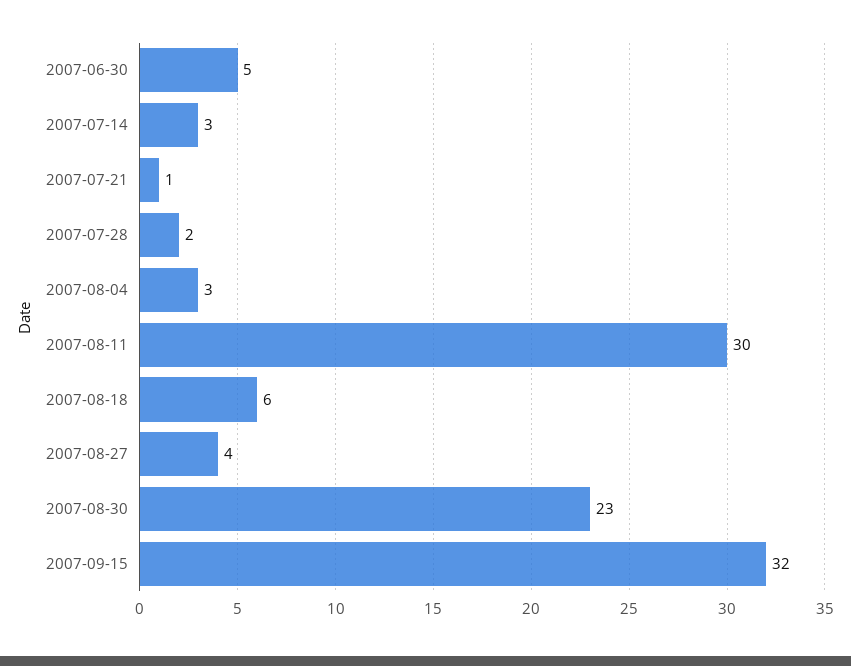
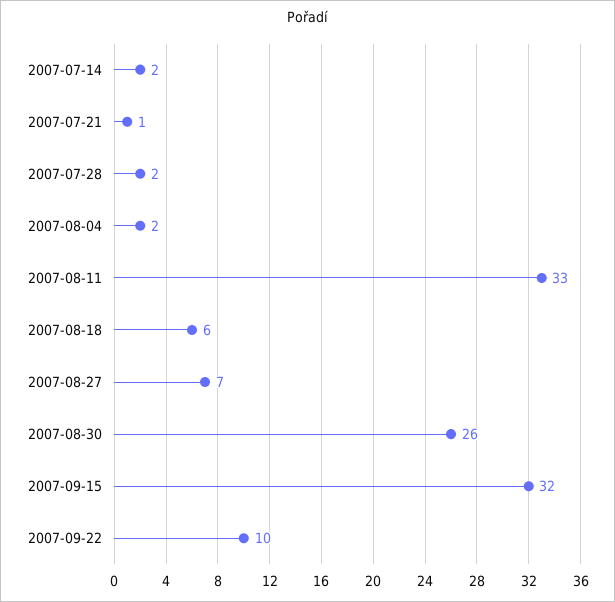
2007-06-30: 5 -> none
2007-07-14: 3 -> 2
2007-08-04: 3 -> 2
2007-08-11: 30 -> 33
2007-08-27: 4 -> 7
2007-08-30: 23 -> 26
2007-09-22: none -> 10

